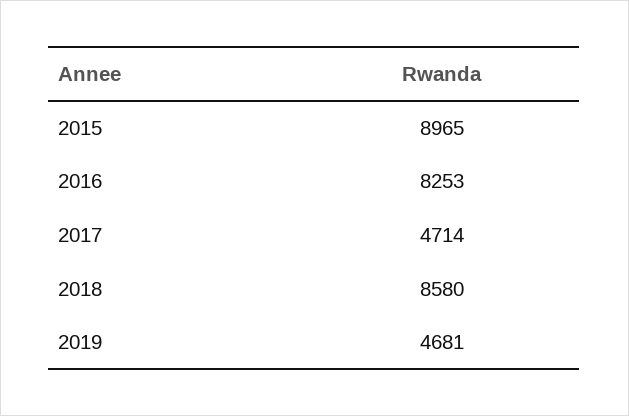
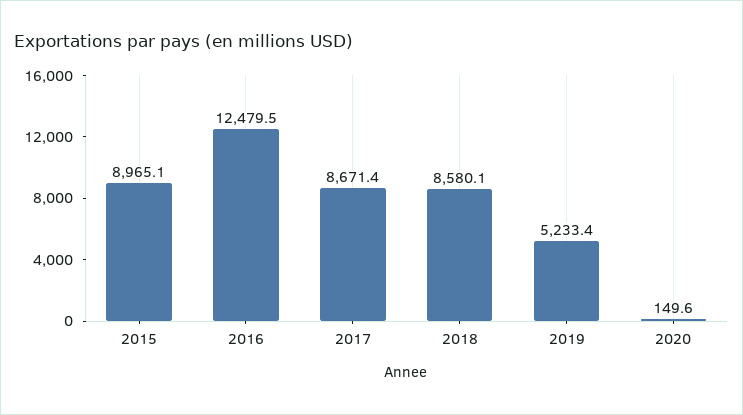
2016: 8253 -> 12479.5
2017: 4714 -> 8671.4
2019: 4681 -> 5233.4
2020: none -> 149.6

